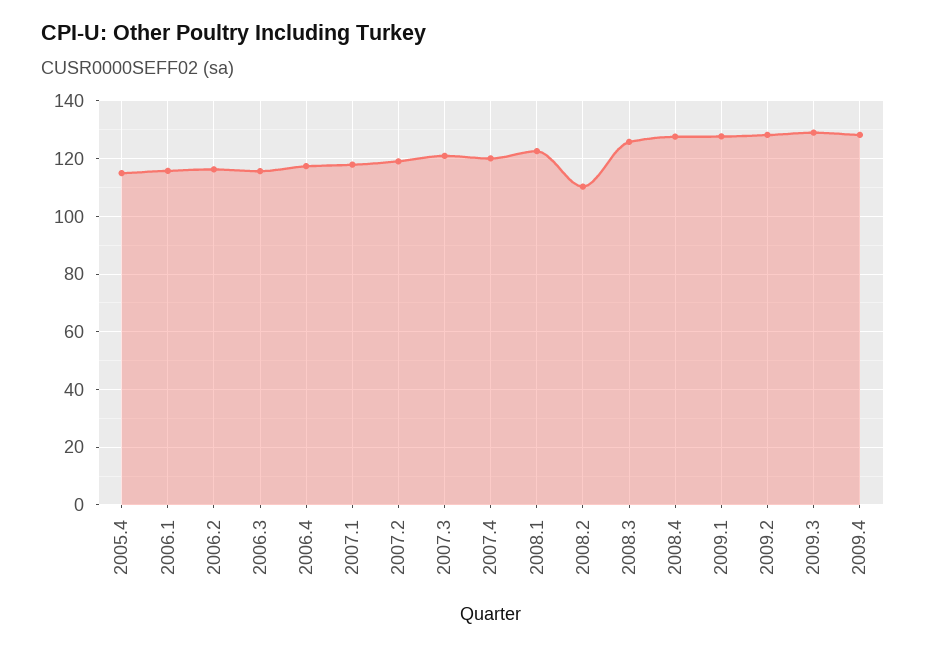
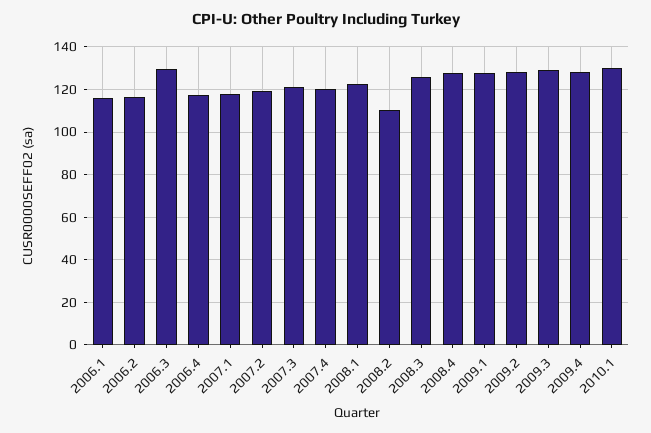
2005.4: 115 -> none
2006.3: 115 -> 130
2010.1: none -> 130

